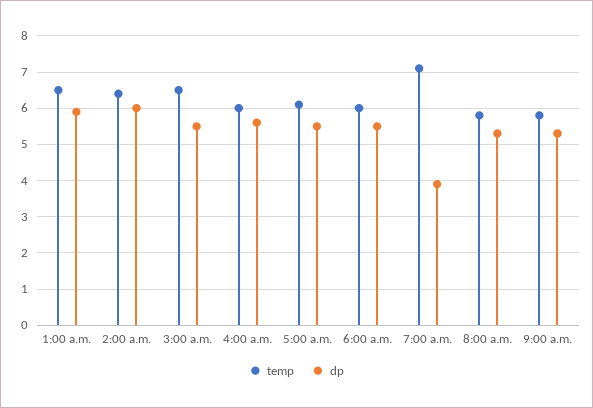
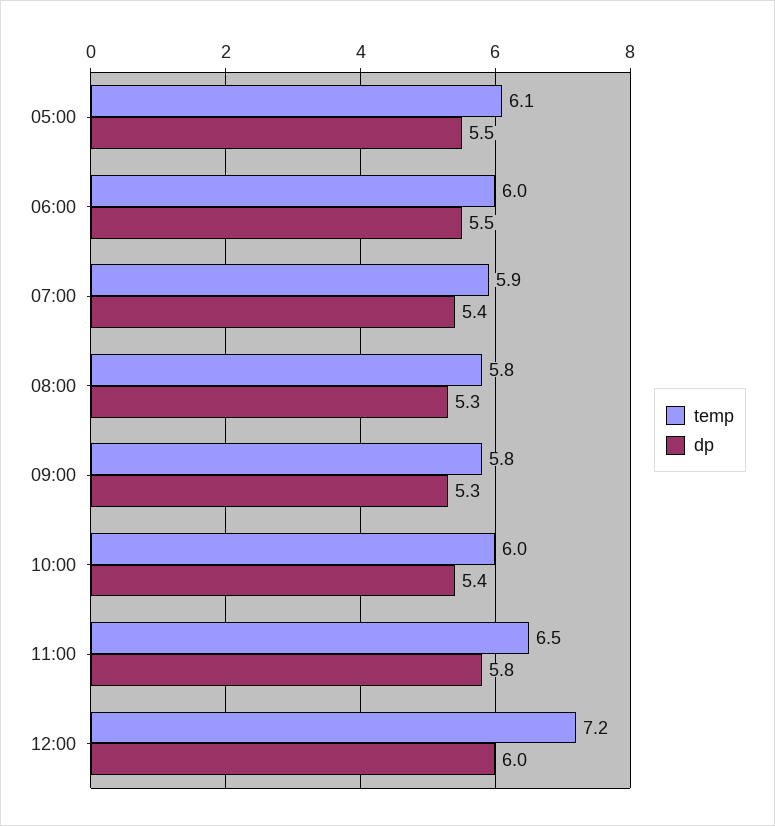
temp, 1:00 a.m.: 6.5 -> none
dp, 1:00 a.m.: 6 -> none
temp, 2:00 a.m.: 6.5 -> none
dp, 2:00 a.m.: 6 -> none
temp, 3:00 a.m.: 6.5 -> none
dp, 3:00 a.m.: 5.5 -> none
temp, 4:00 a.m.: 6 -> none
dp, 4:00 a.m.: 5.5 -> none
temp, 7:00 a.m.: 7 -> 5.9
dp, 7:00 a.m.: 4 -> 5.4
temp, 10:00: none -> 6
dp, 10:00: none -> 5.4
temp, 11:00: none -> 6.5
dp, 11:00: none -> 5.8
temp, 12:00: none -> 7.2
dp, 12:00: none -> 6

